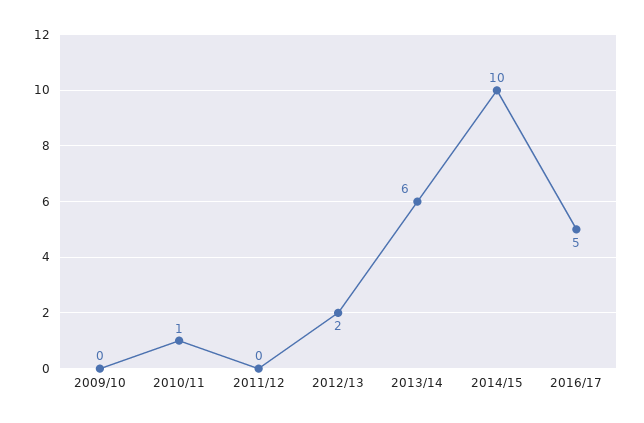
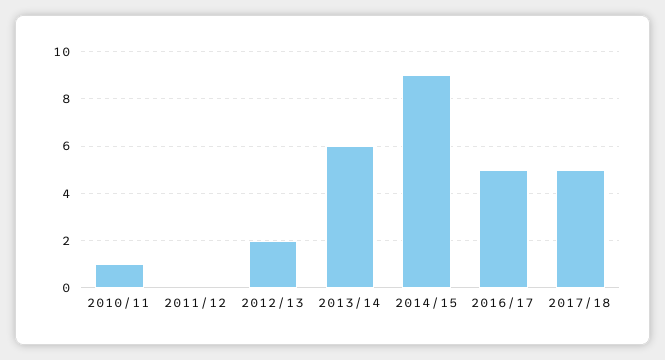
2009/10: 0 -> none
2014/15: 10 -> 9
2017/18: none -> 5

